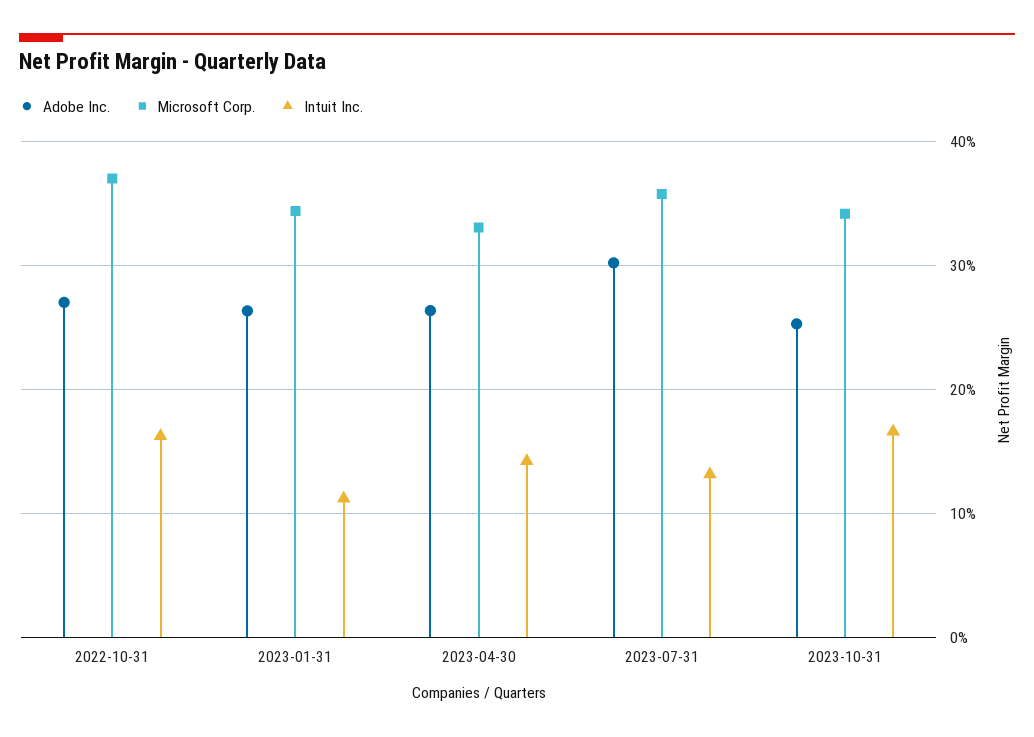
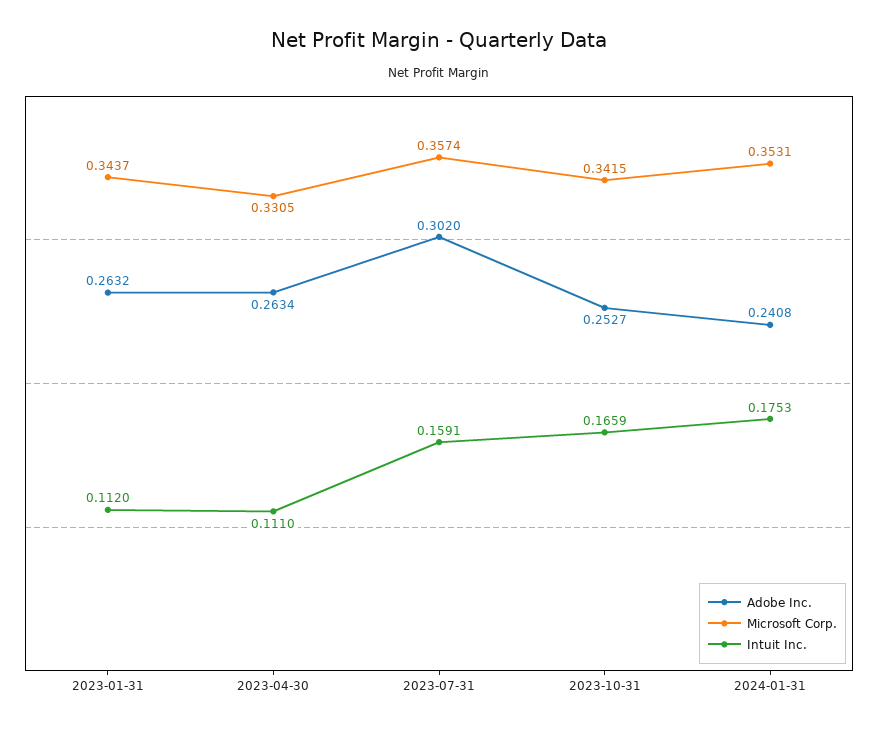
Adobe Inc., 2022-10-31: 0.27 -> none
Microsoft Corp., 2022-10-31: 0.37 -> none
Intuit Inc., 2022-10-31: 0.16 -> none
Intuit Inc., 2023-04-30: 0.14 -> 0.111
Intuit Inc., 2023-07-31: 0.13 -> 0.1591
Adobe Inc., 2024-01-31: none -> 0.2408
Microsoft Corp., 2024-01-31: none -> 0.3531
Intuit Inc., 2024-01-31: none -> 0.1753

